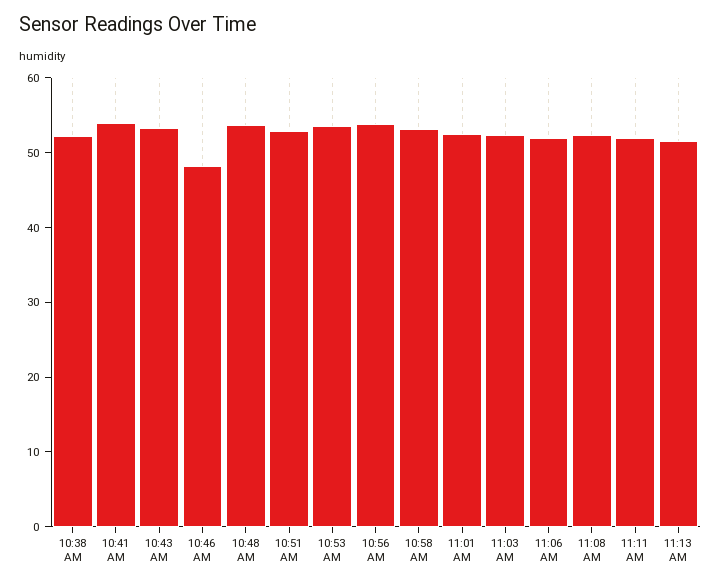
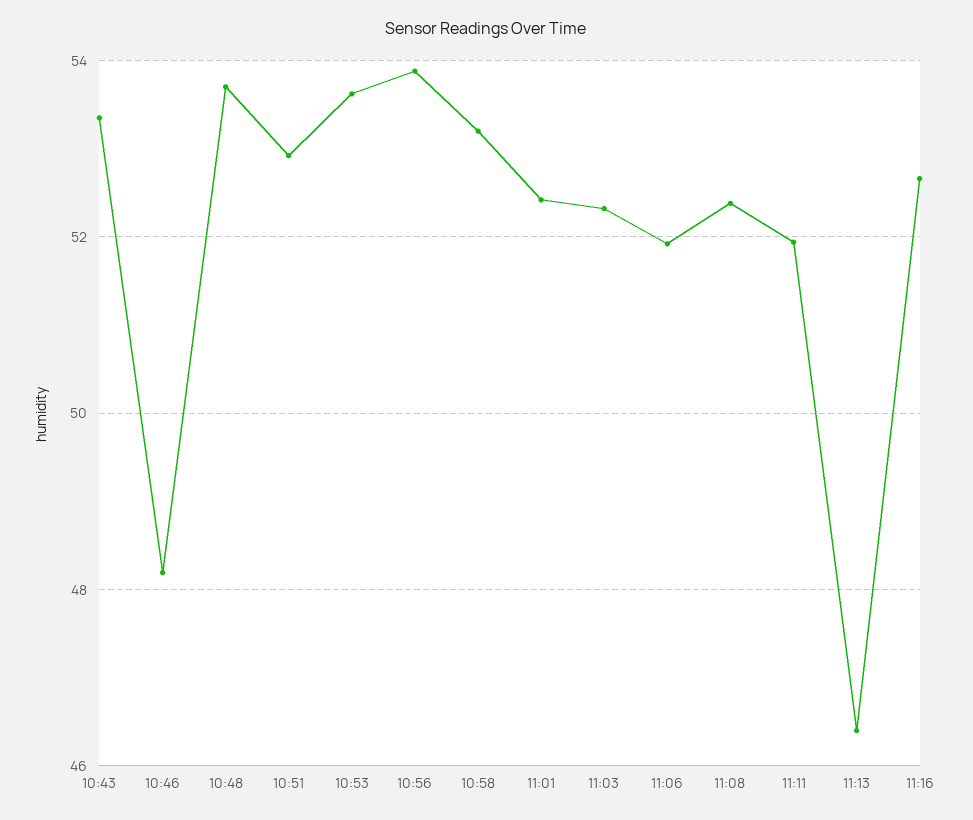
10:38 AM: 52 -> none
10:41 AM: 54 -> none
11:13 AM: 52 -> 46.4
11:16: none -> 52.6

